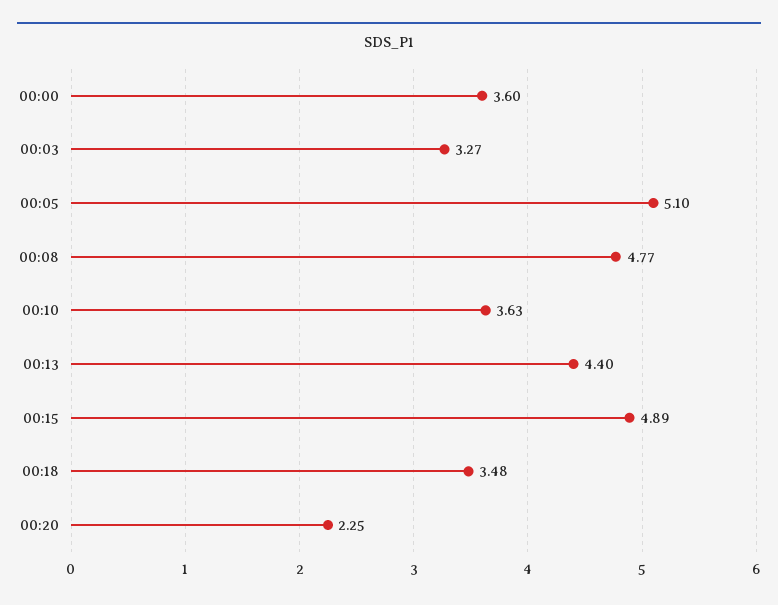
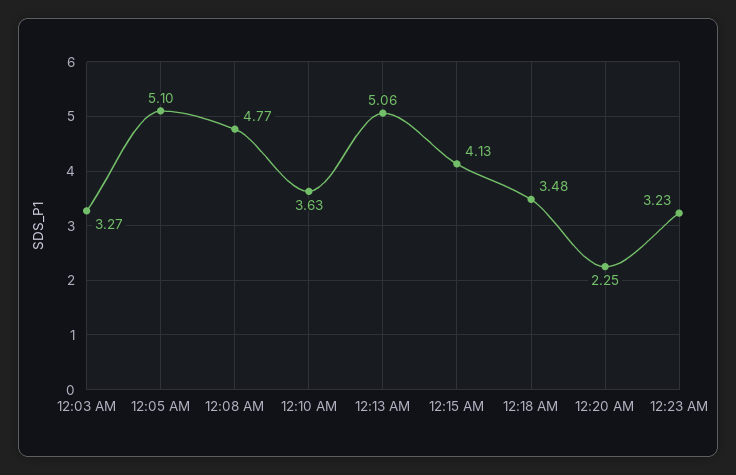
00:00: 3.6 -> none
00:13: 4.4 -> 5.06
00:15: 4.89 -> 4.13
12:23 AM: none -> 3.23

